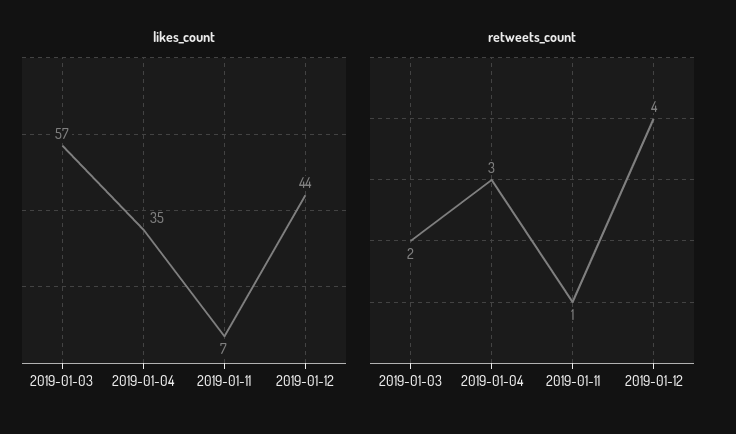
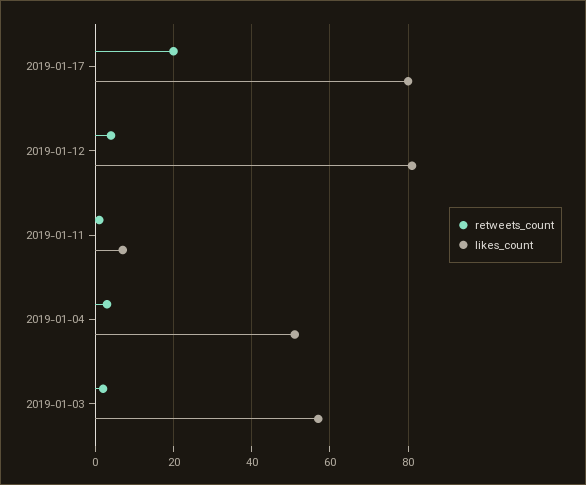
likes_count, 2019-01-04: 35 -> 50
likes_count, 2019-01-12: 44 -> 80
retweets_count, 2019-01-17: none -> 20
likes_count, 2019-01-17: none -> 80

